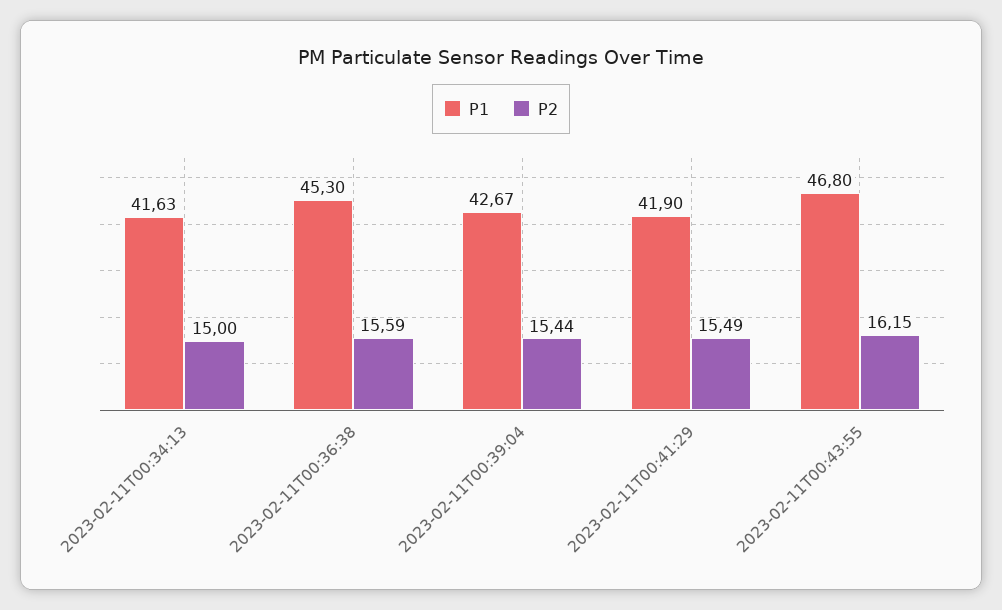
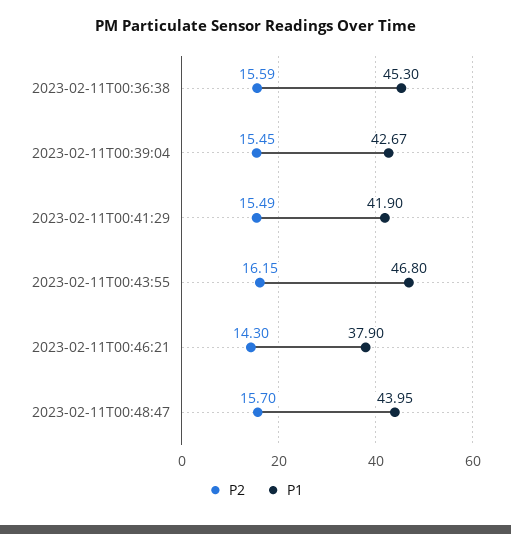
P1, 2023-02-11T00:34:13: 41.63 -> none
P2, 2023-02-11T00:34:13: 15 -> none
P2, 2023-02-11T00:39:04: 15.44 -> 15.45
P2, 2023-02-11T00:46:21: none -> 14.3
P1, 2023-02-11T00:46:21: none -> 37.9
P2, 2023-02-11T00:48:47: none -> 15.7
P1, 2023-02-11T00:48:47: none -> 43.95

